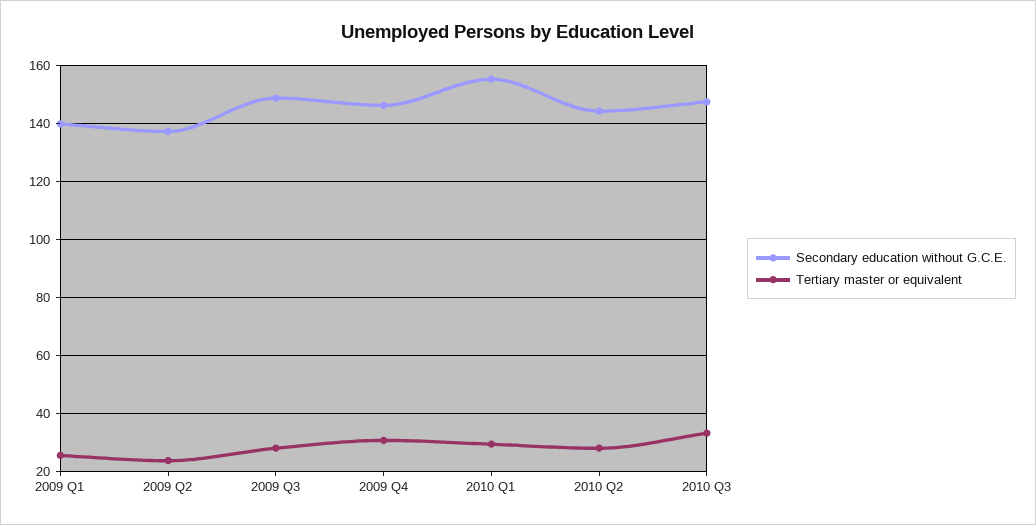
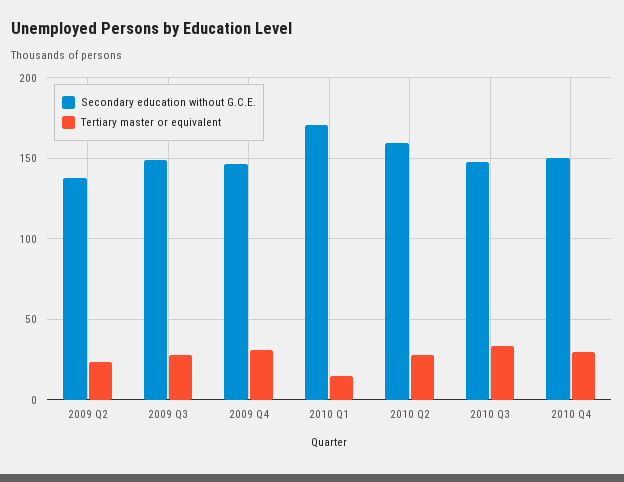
Secondary education without G.C.E., 2009 Q1: 140 -> none
Tertiary master or equivalent, 2009 Q1: 25 -> none
Secondary education without G.C.E., 2010 Q1: 155 -> 170
Tertiary master or equivalent, 2010 Q1: 30 -> 15
Secondary education without G.C.E., 2010 Q2: 145 -> 160
Secondary education without G.C.E., 2010 Q4: none -> 150
Tertiary master or equivalent, 2010 Q4: none -> 30

